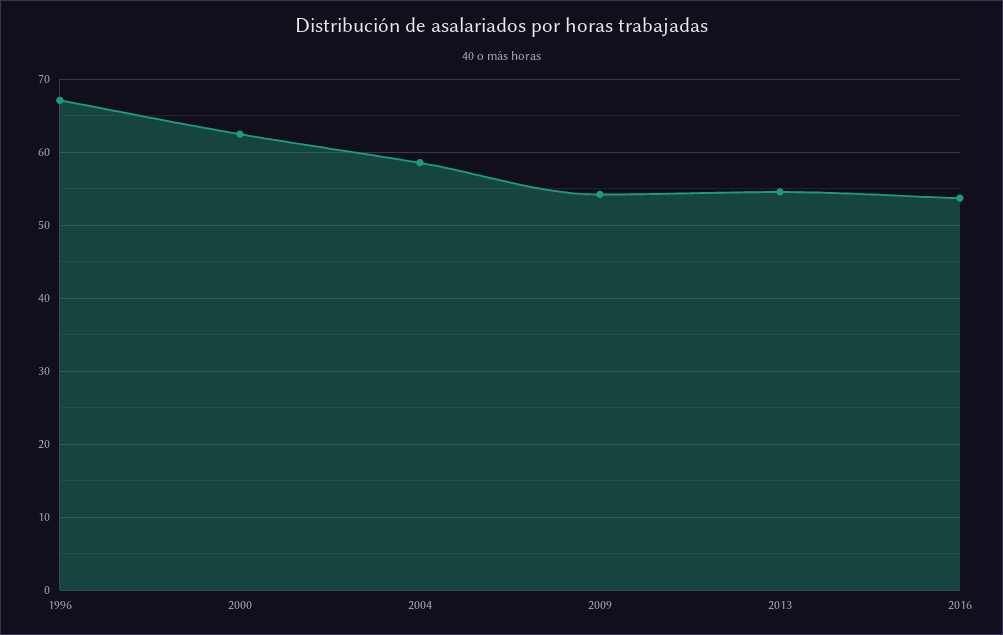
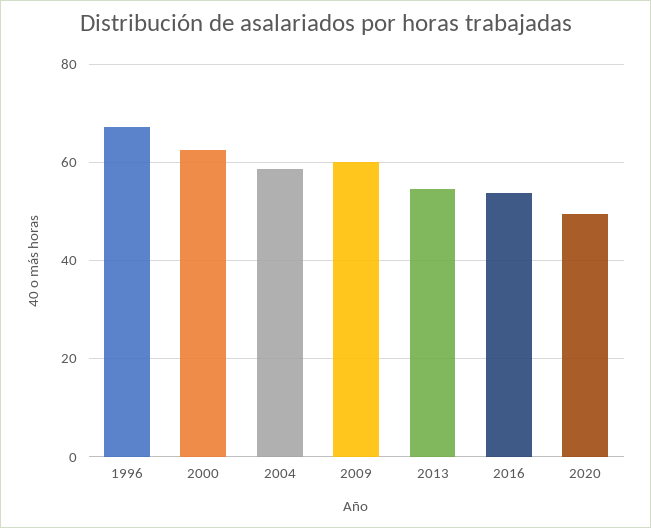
2009: 54 -> 60
2020: none -> 50

